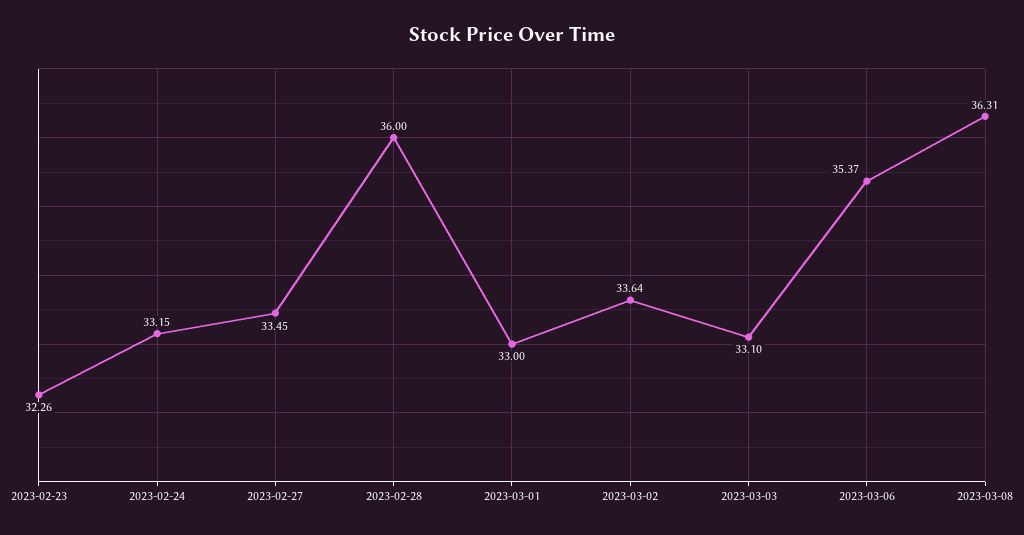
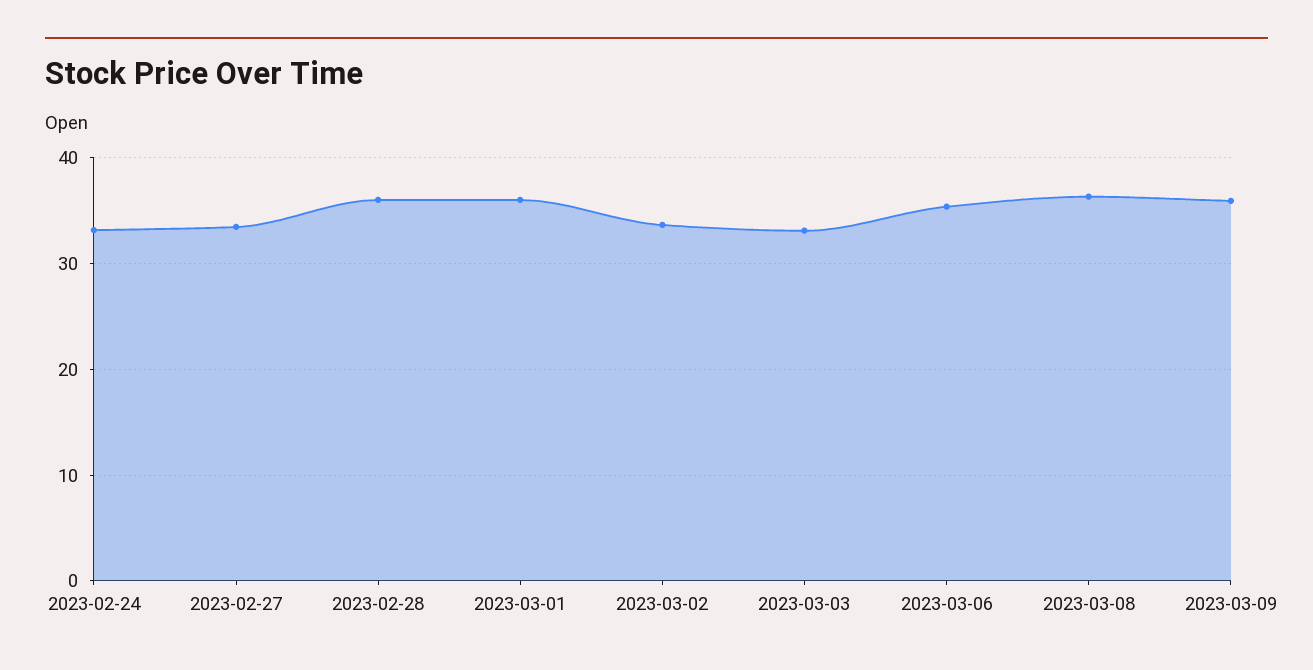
2023-02-23: 32.26 -> none
2023-03-01: 33 -> 36
2023-03-09: none -> 36

